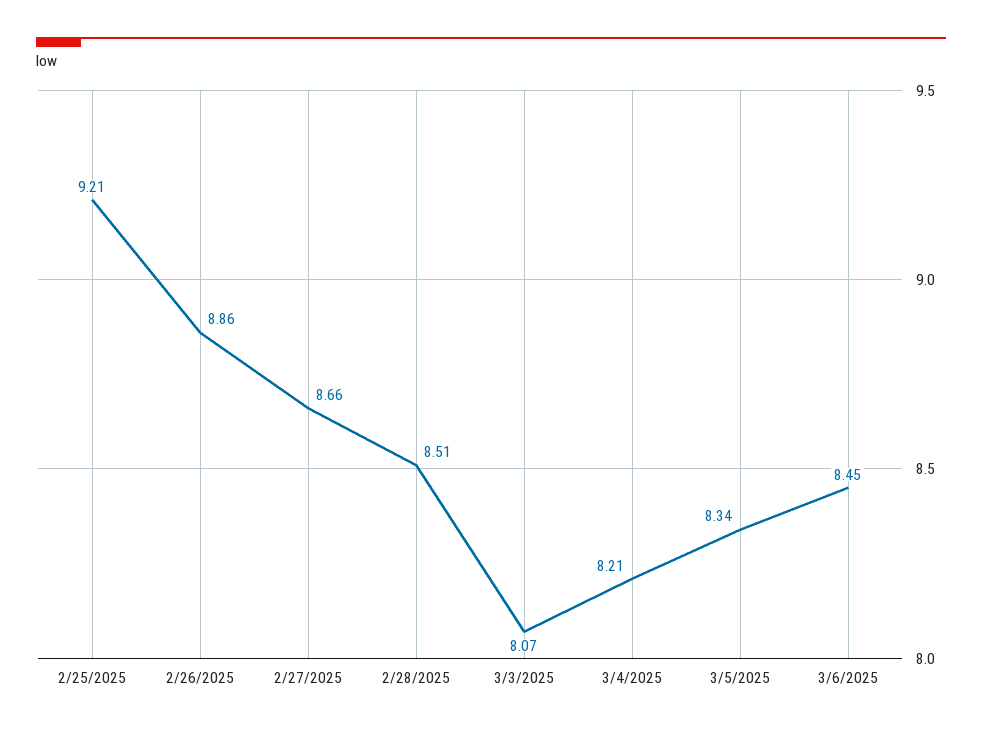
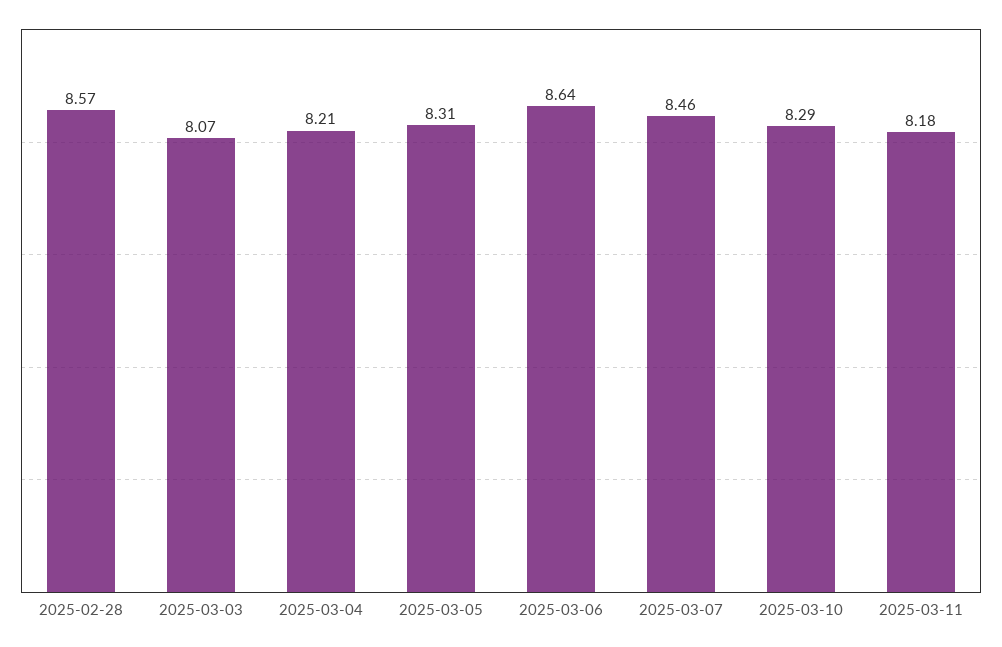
2/25/2025: 9.21 -> none
2/26/2025: 8.86 -> none
2/27/2025: 8.66 -> none
2/28/2025: 8.51 -> 8.57
3/5/2025: 8.34 -> 8.31
3/6/2025: 8.45 -> 8.64
2025-03-07: none -> 8.46
2025-03-10: none -> 8.29
2025-03-11: none -> 8.18

